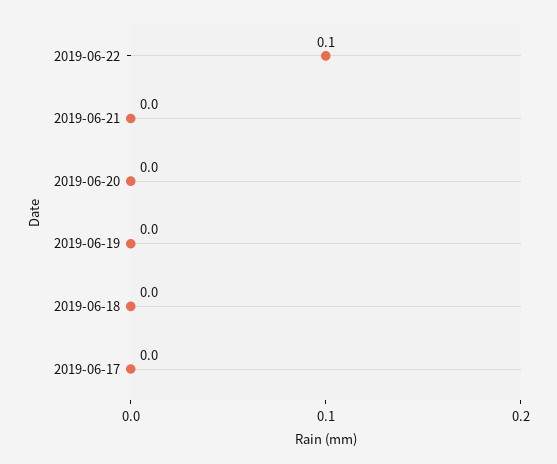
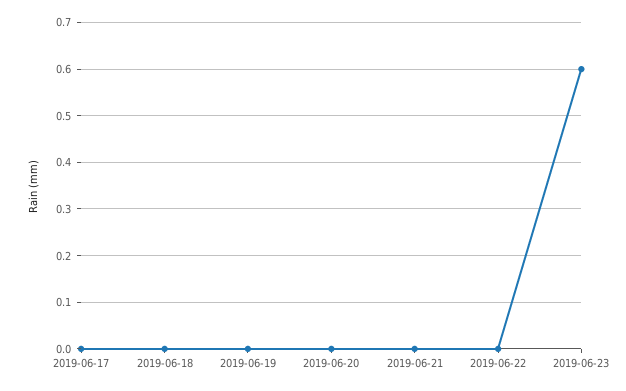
2019-06-22: 0.1 -> 0
2019-06-23: none -> 0.6

